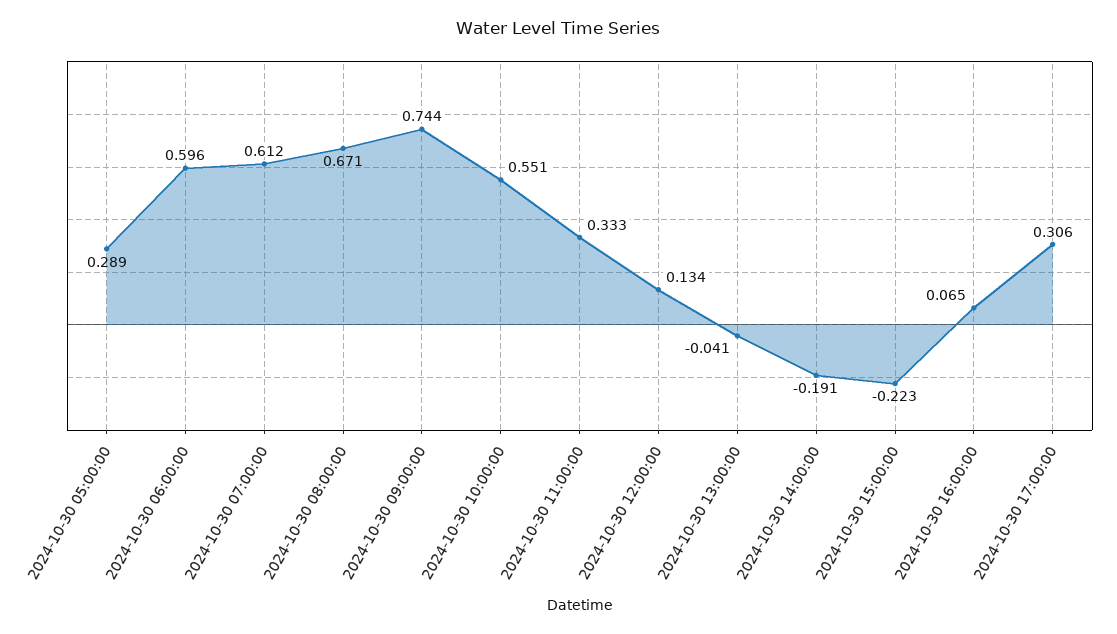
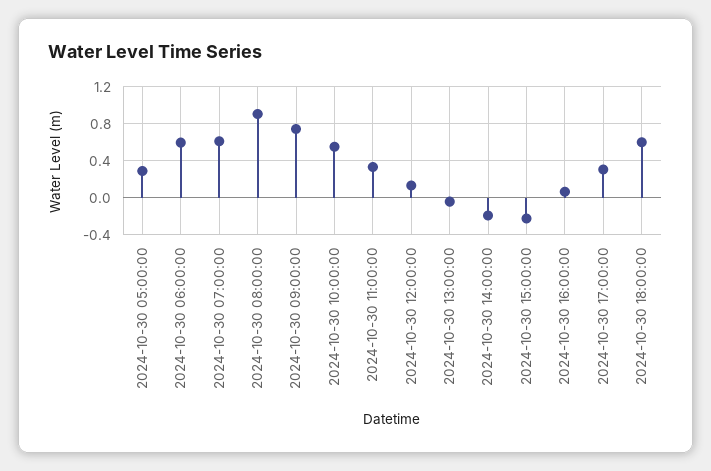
2024-10-30 08:00:00: 0.671 -> 0.9
2024-10-30 18:00:00: none -> 0.6

